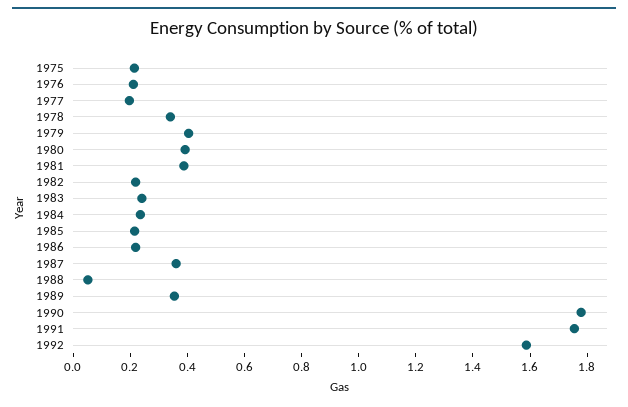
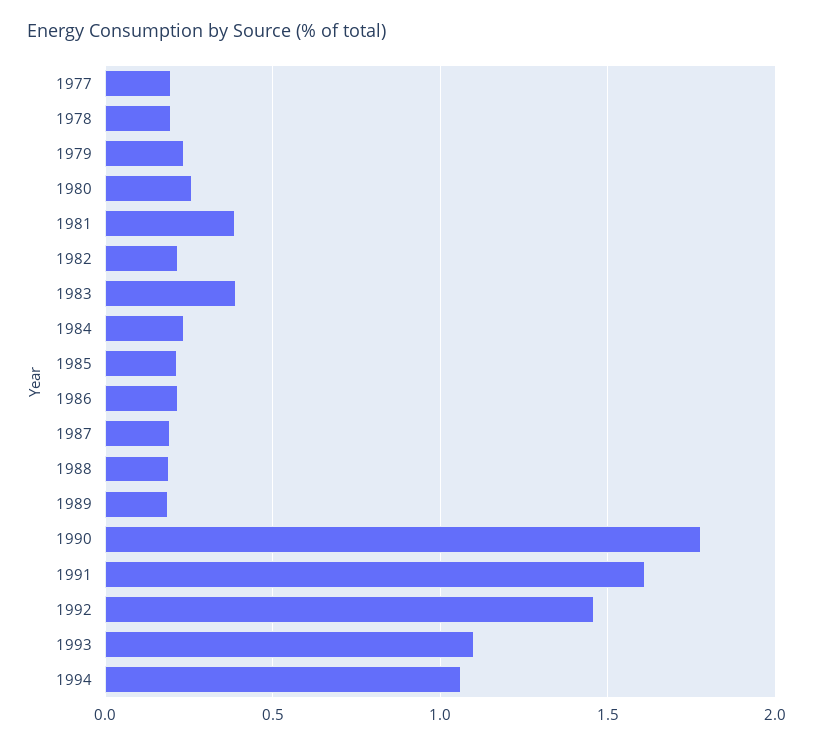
1975: 0.2 -> none
1976: 0.2 -> none
1978: 0.35 -> 0.2
1979: 0.4 -> 0.25
1980: 0.4 -> 0.25
1983: 0.25 -> 0.4
1987: 0.35 -> 0.2
1988: 0.05 -> 0.2
1989: 0.35 -> 0.2
1991: 1.75 -> 1.6
1992: 1.6 -> 1.45
1993: none -> 1.1
1994: none -> 1.05

